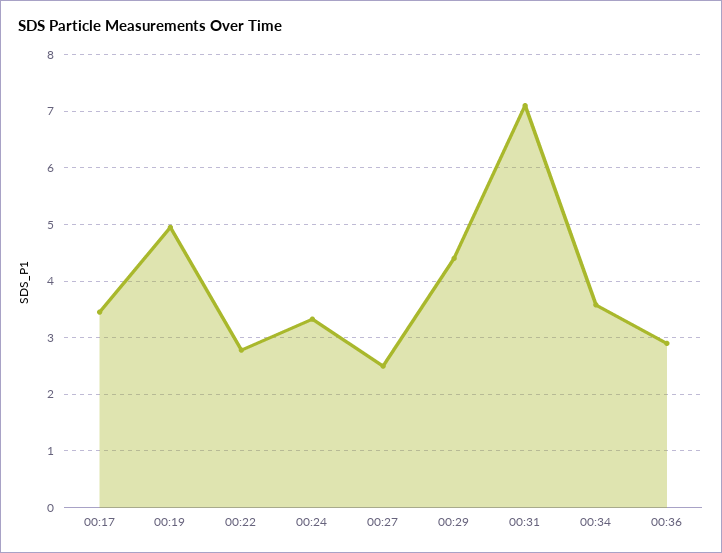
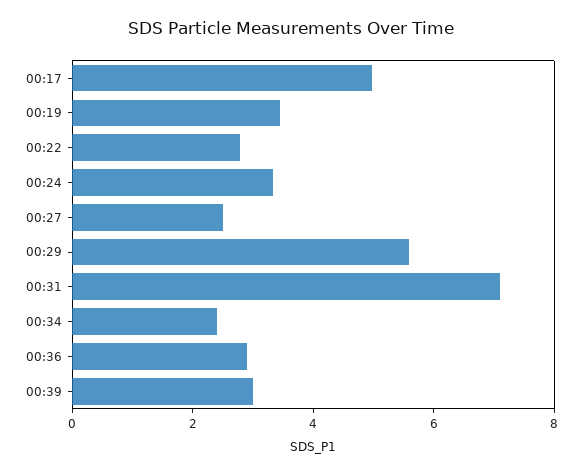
00:17: 3.4 -> 5
00:19: 5 -> 3.5
00:29: 4.4 -> 5.5
00:34: 3.6 -> 2.5
00:39: none -> 3

